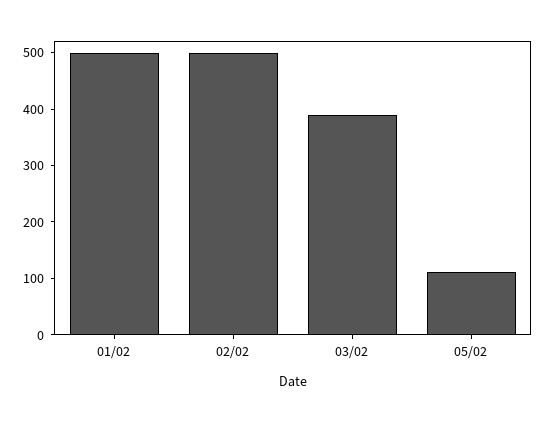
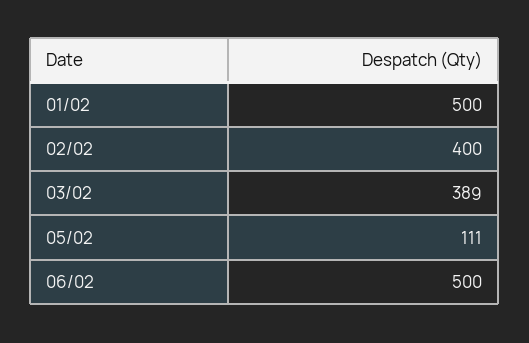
02/02: 500 -> 400
06/02: none -> 500

